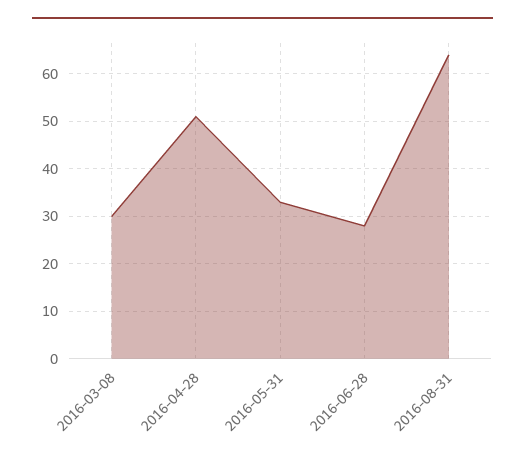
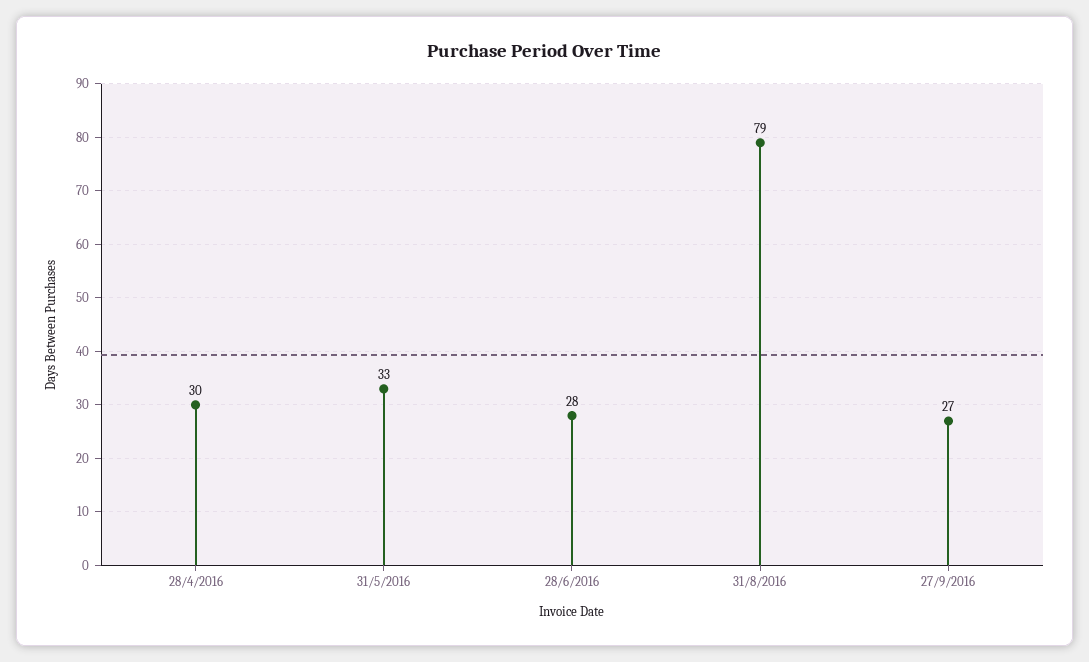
2016-03-08: 30 -> none
2016-04-28: 50 -> 30
2016-08-31: 65 -> 79
27/9/2016: none -> 27

